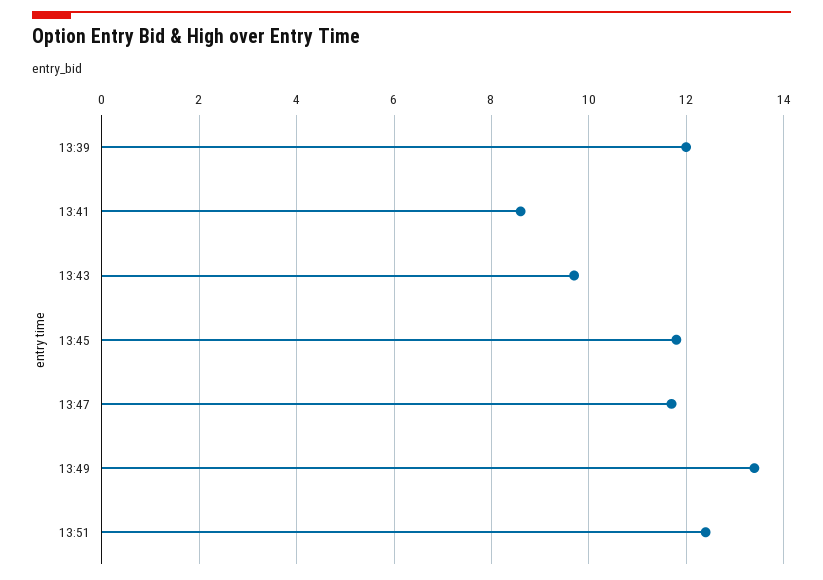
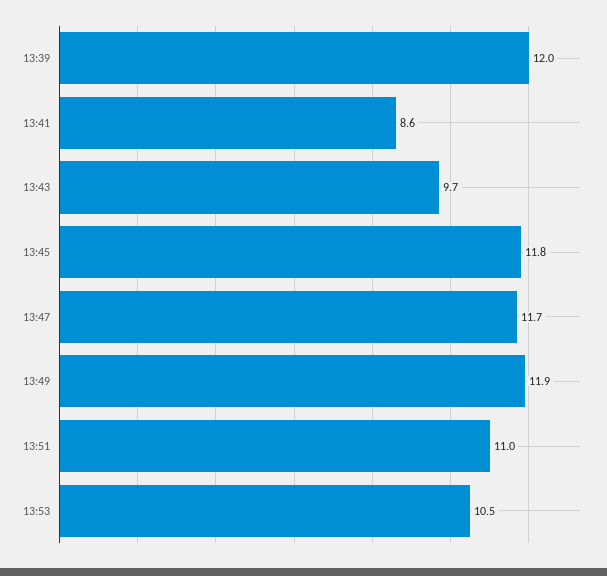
13:49: 13.5 -> 11.9
13:51: 12.5 -> 11
13:53: none -> 10.5

